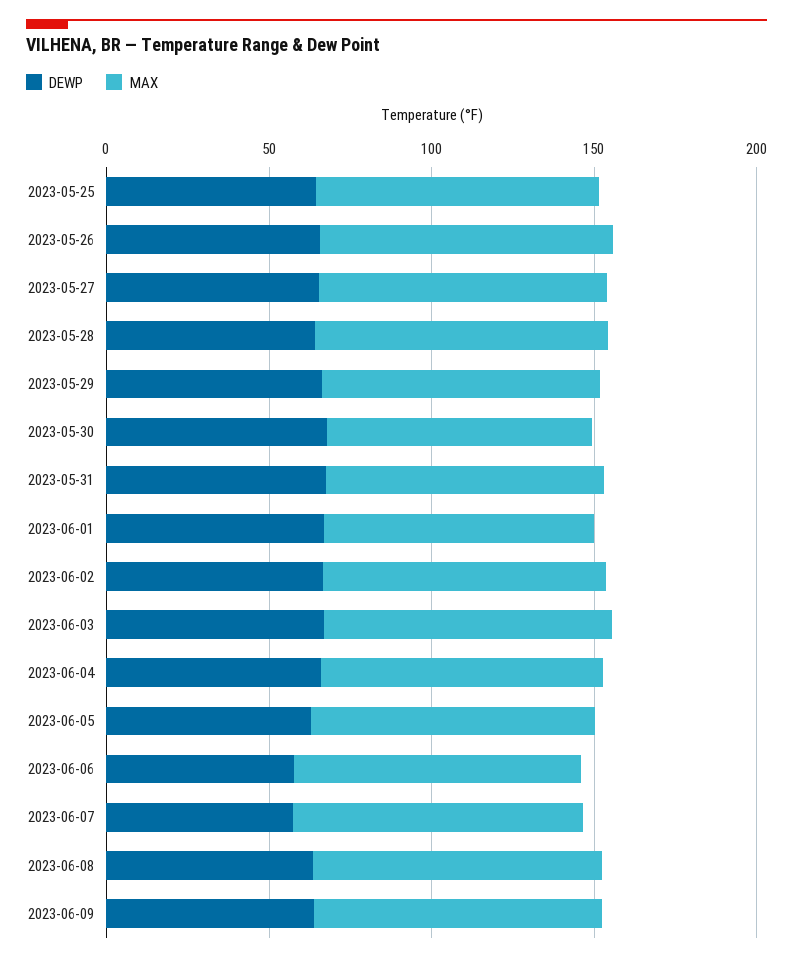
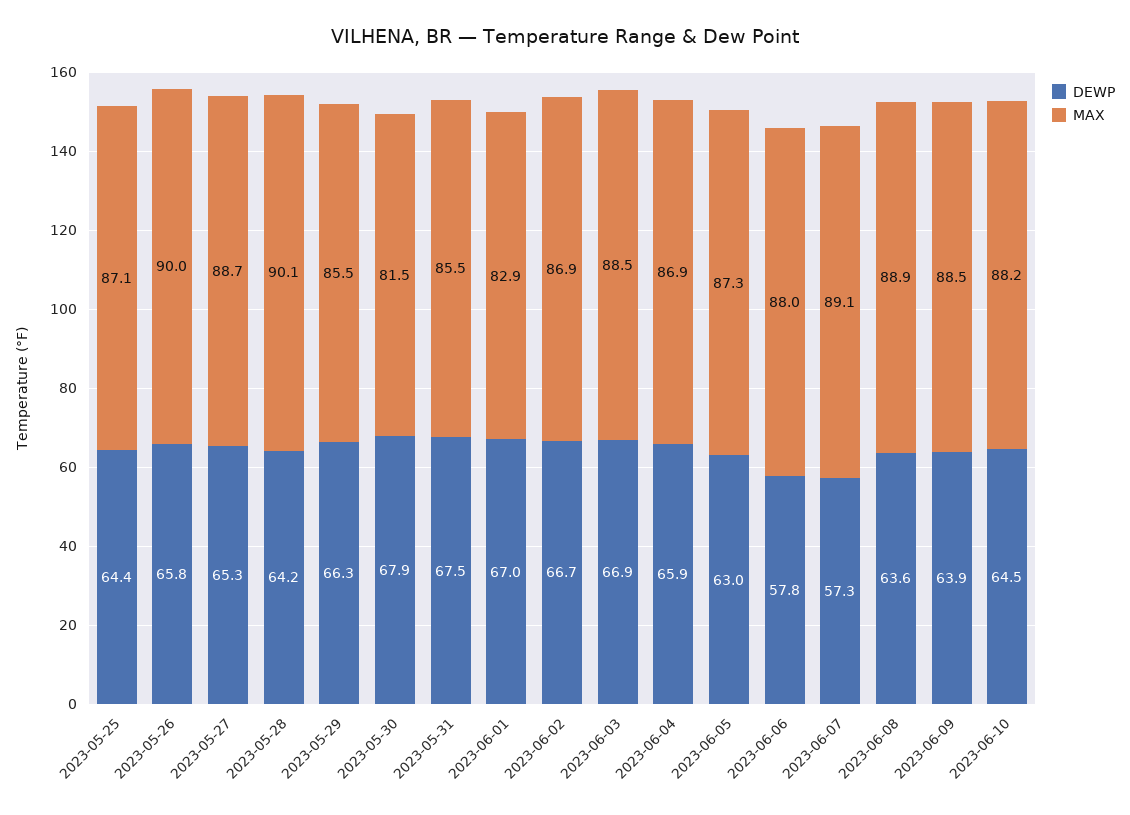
DEWP, 2023-06-10: none -> 64.5
MAX, 2023-06-10: none -> 88.2

